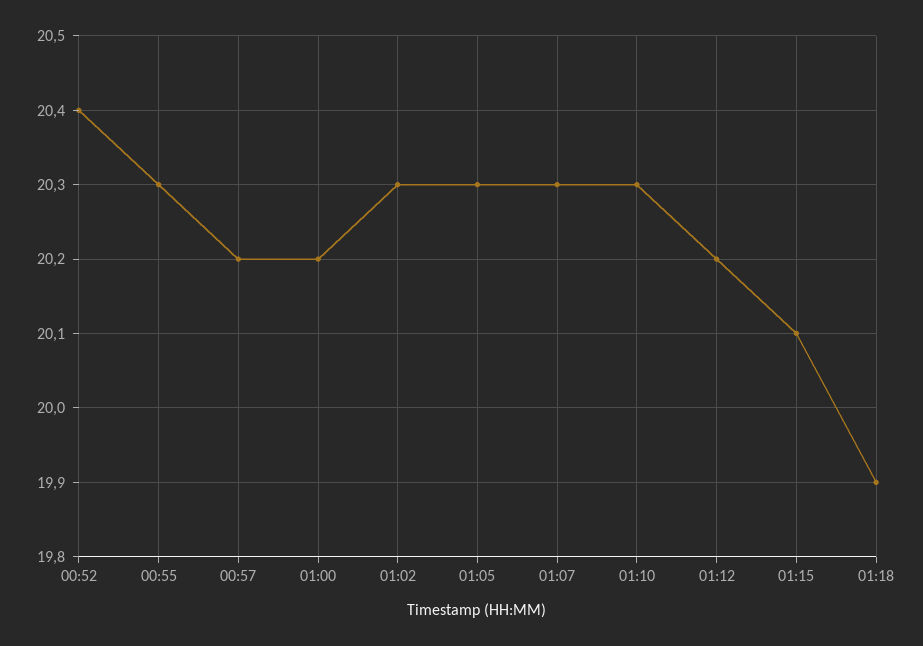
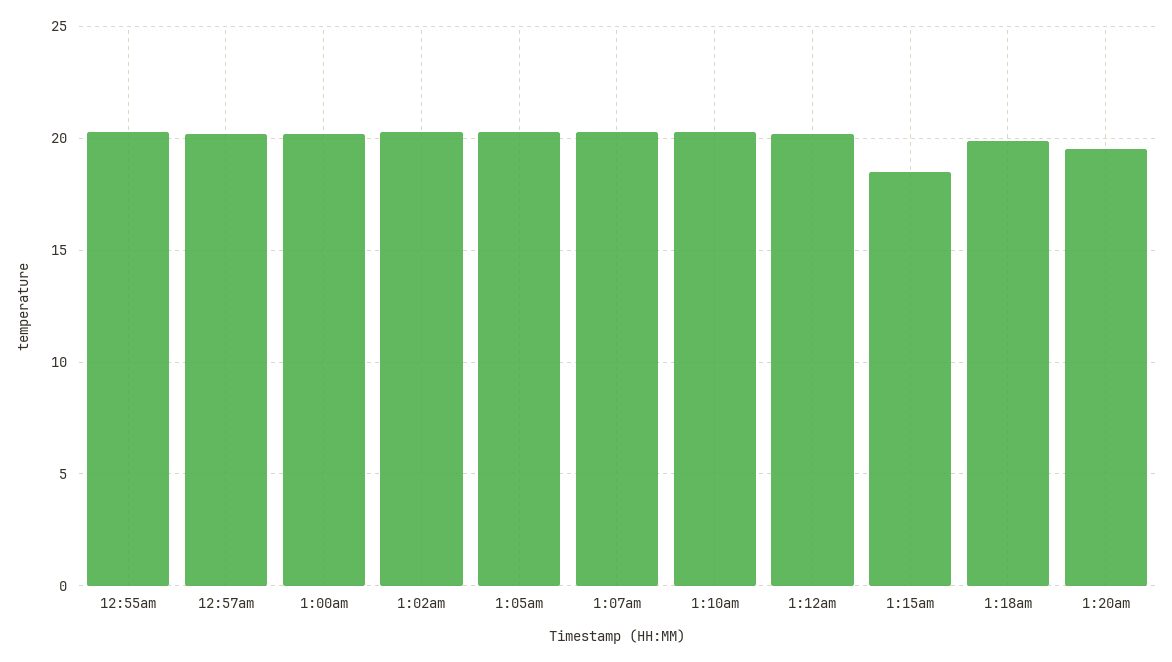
00:52: 20.4 -> none
01:15: 20.1 -> 18.5
1:20am: none -> 19.5

